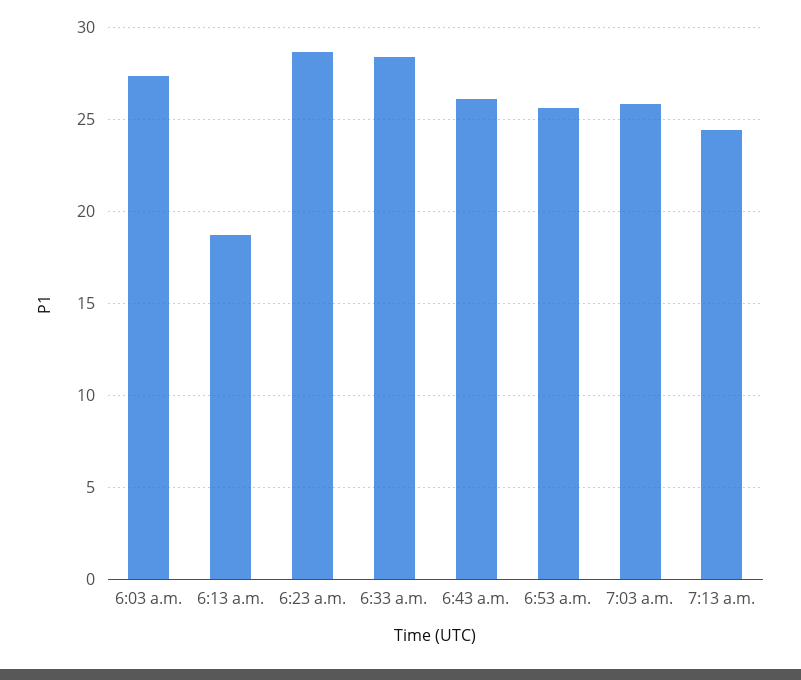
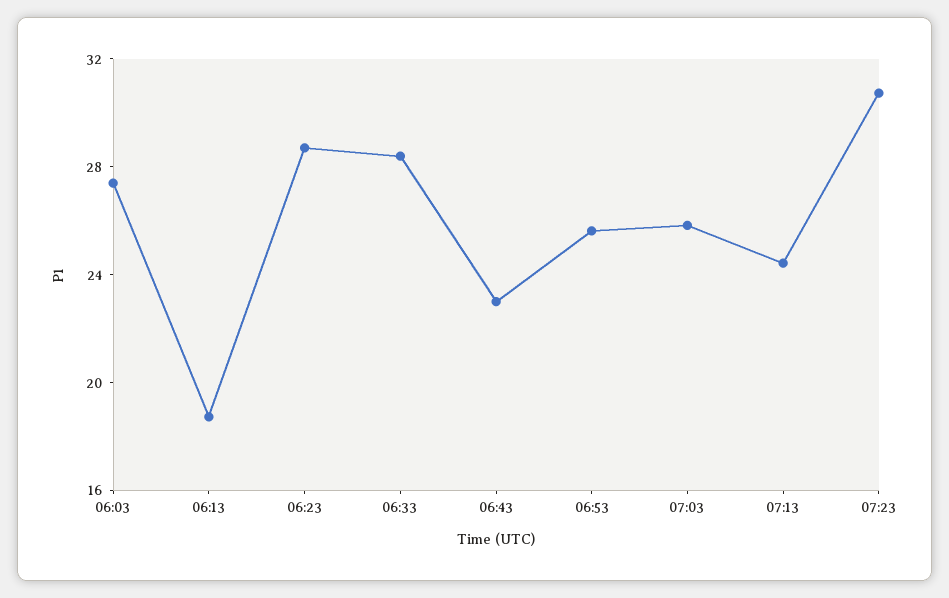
6:43 a.m.: 26 -> 23
07:23: none -> 31

